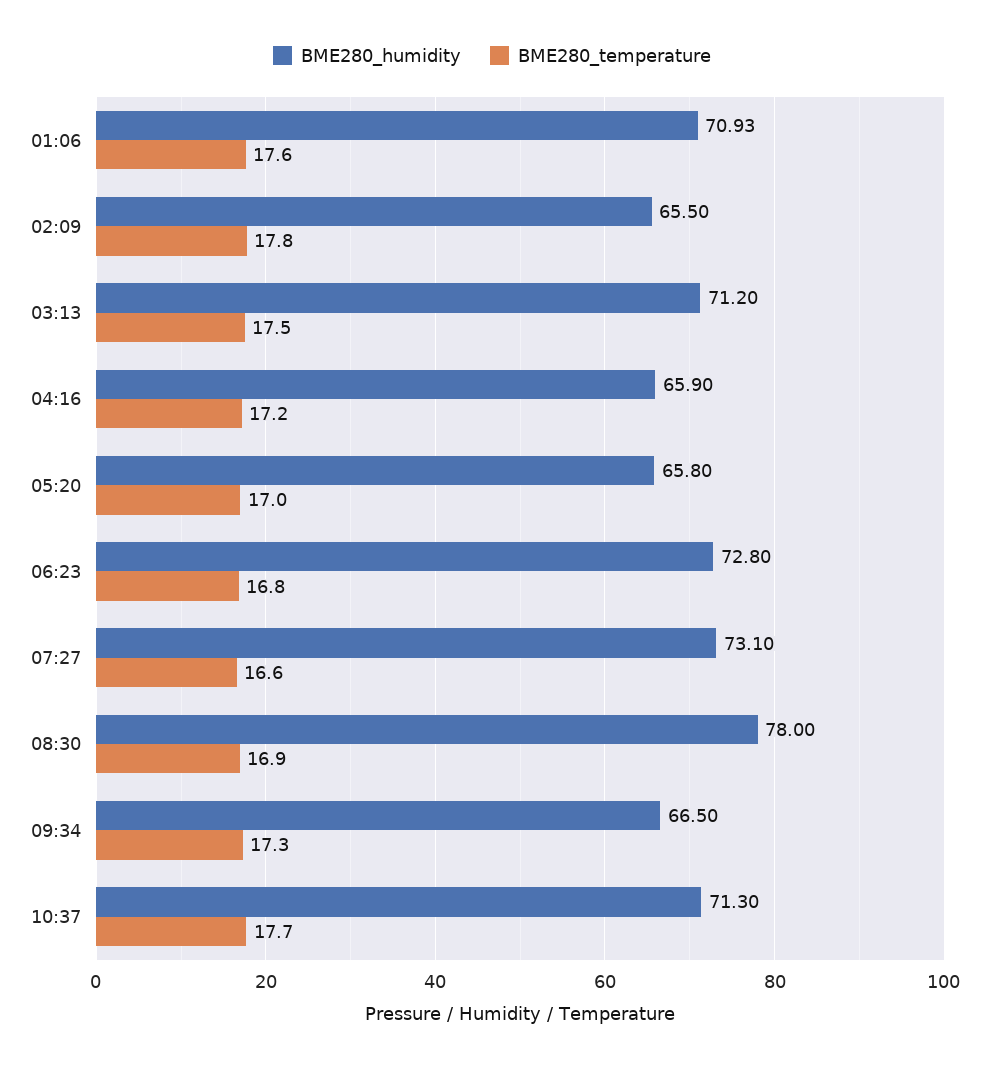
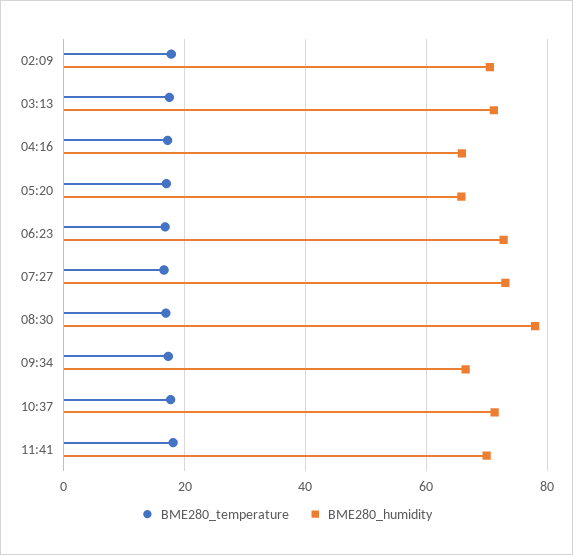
BME280_humidity, 01:06: 70.93 -> none
BME280_temperature, 01:06: 17.6 -> none
BME280_humidity, 02:09: 65.5 -> 70
BME280_temperature, 11:41: none -> 18
BME280_humidity, 11:41: none -> 70

